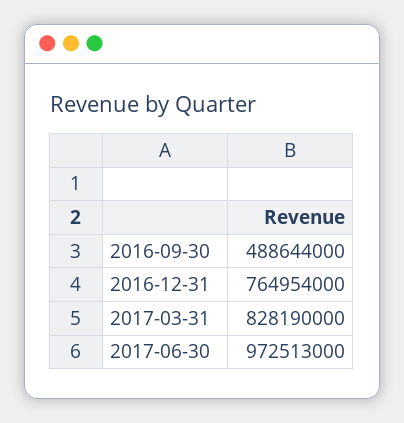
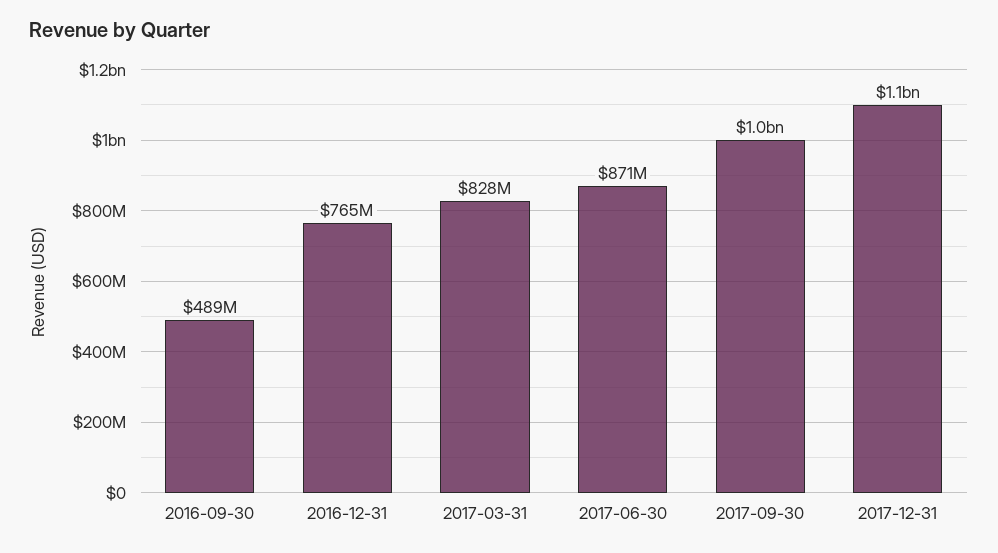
2017-06-30: 972513000 -> 871000000
2017-09-30: none -> 1000000000
2017-12-31: none -> 1100000000

